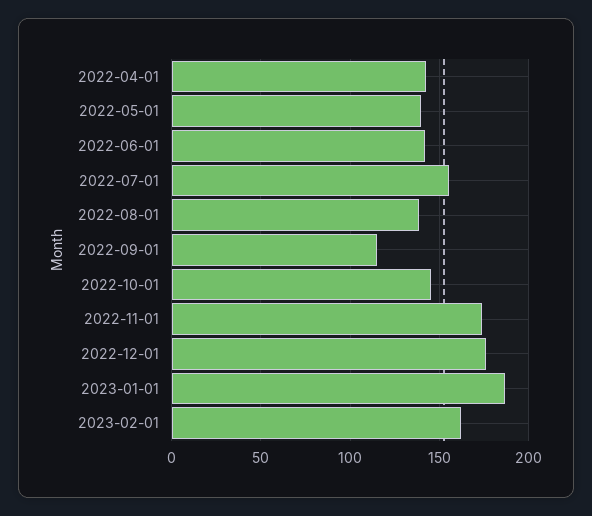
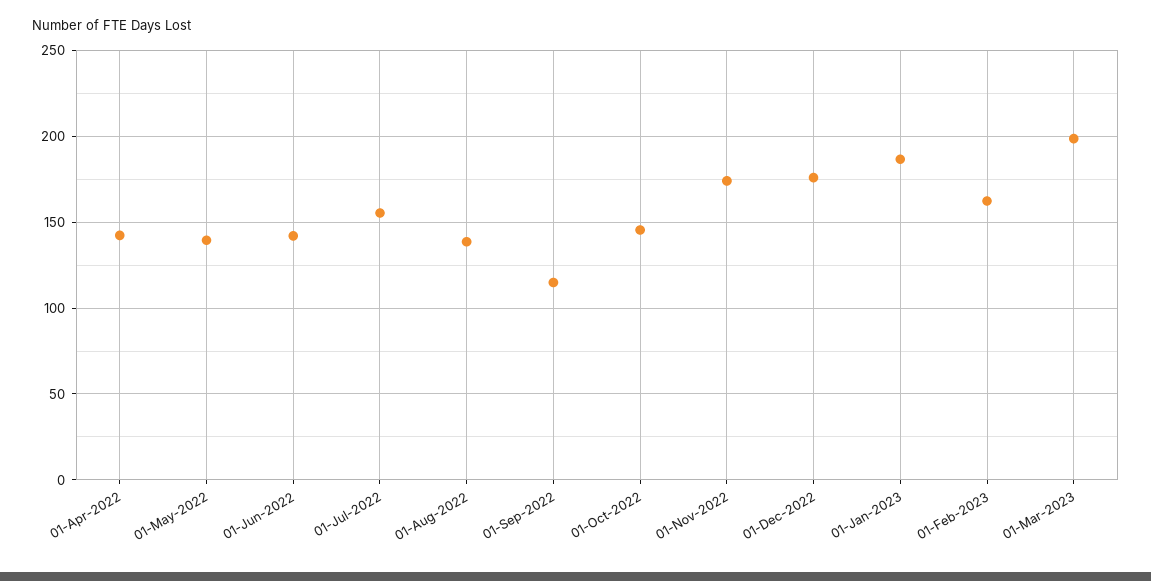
01-Mar-2023: none -> 200

